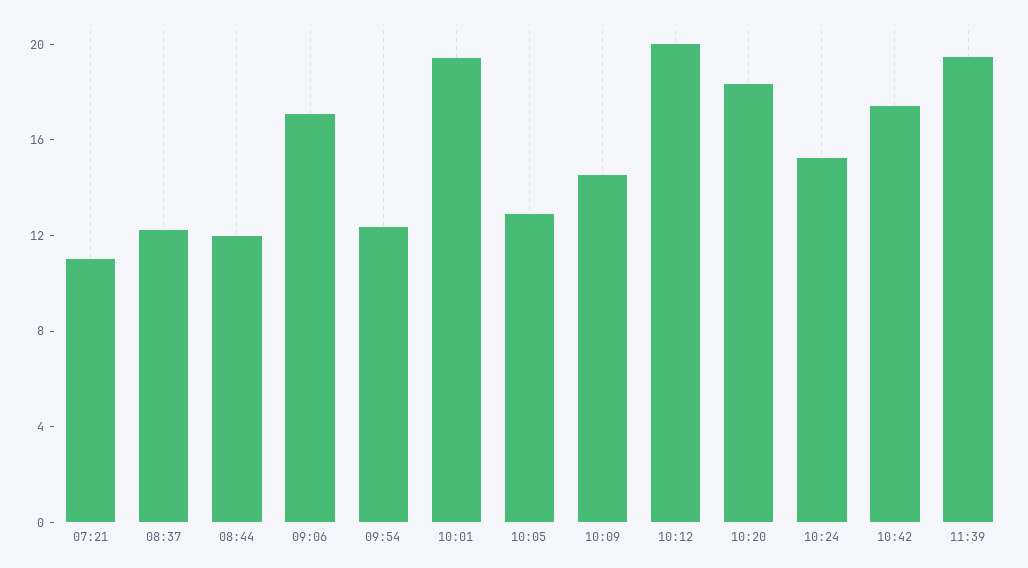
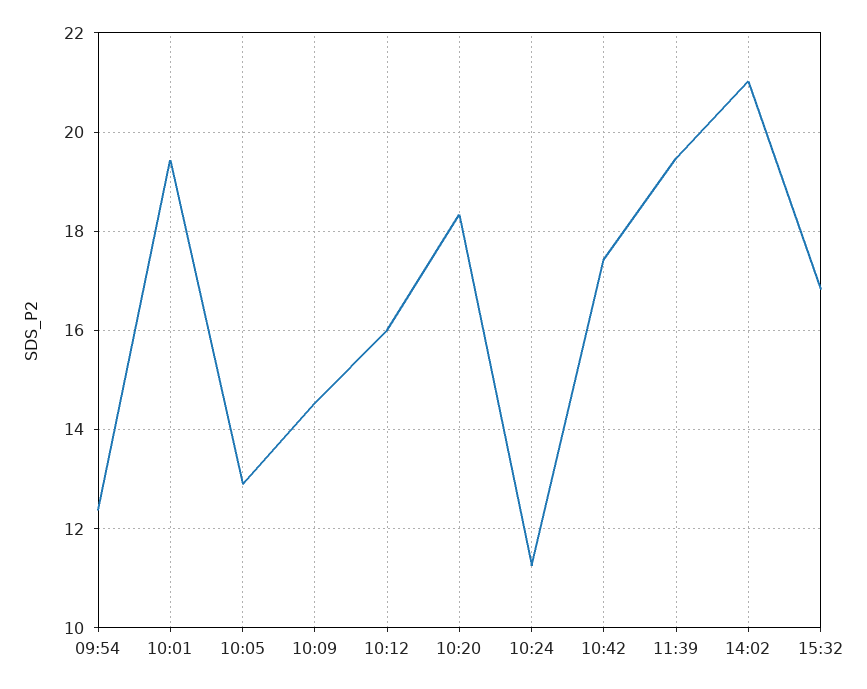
07:21: 11 -> none
08:37: 12 -> none
08:44: 12 -> none
09:06: 17 -> none
10:12: 20 -> 16
10:24: 15 -> 11.2
14:02: none -> 21
15:32: none -> 16.8

